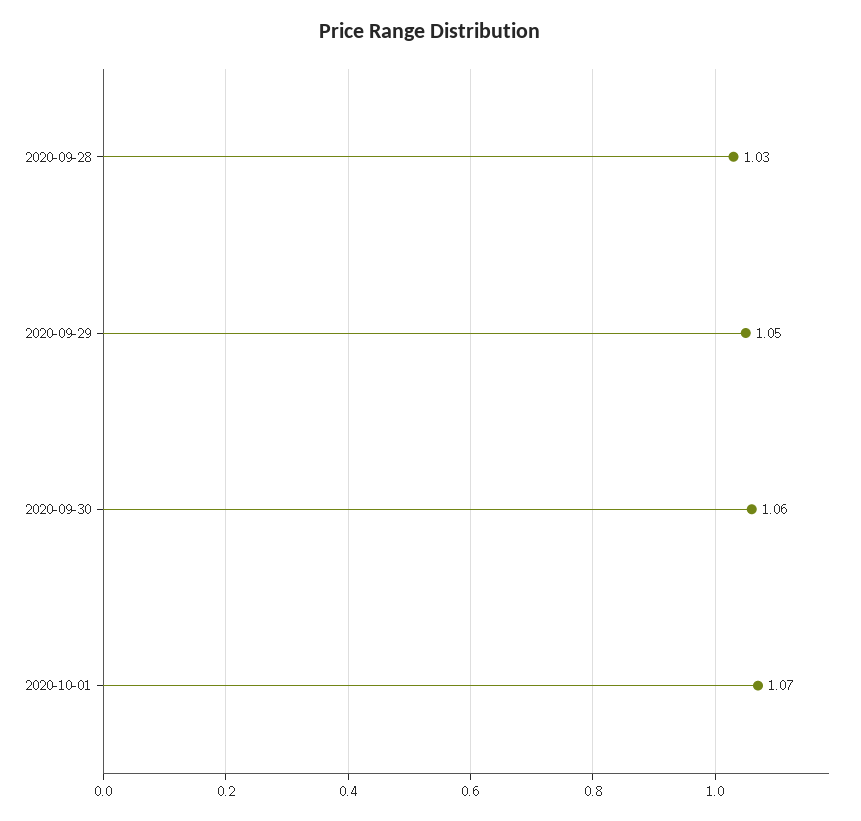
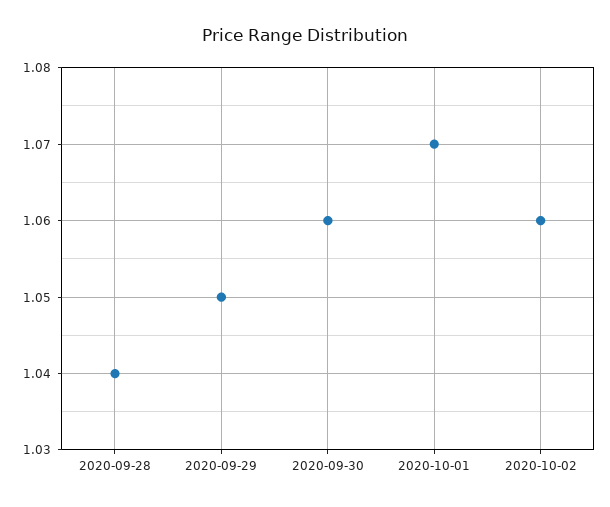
2020-09-28: 1.03 -> 1.04
2020-10-02: none -> 1.06

